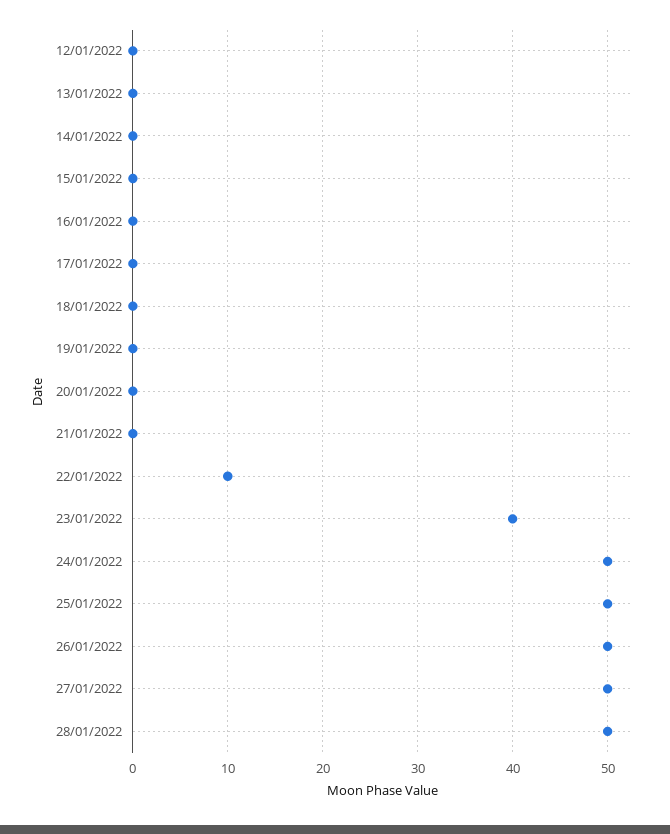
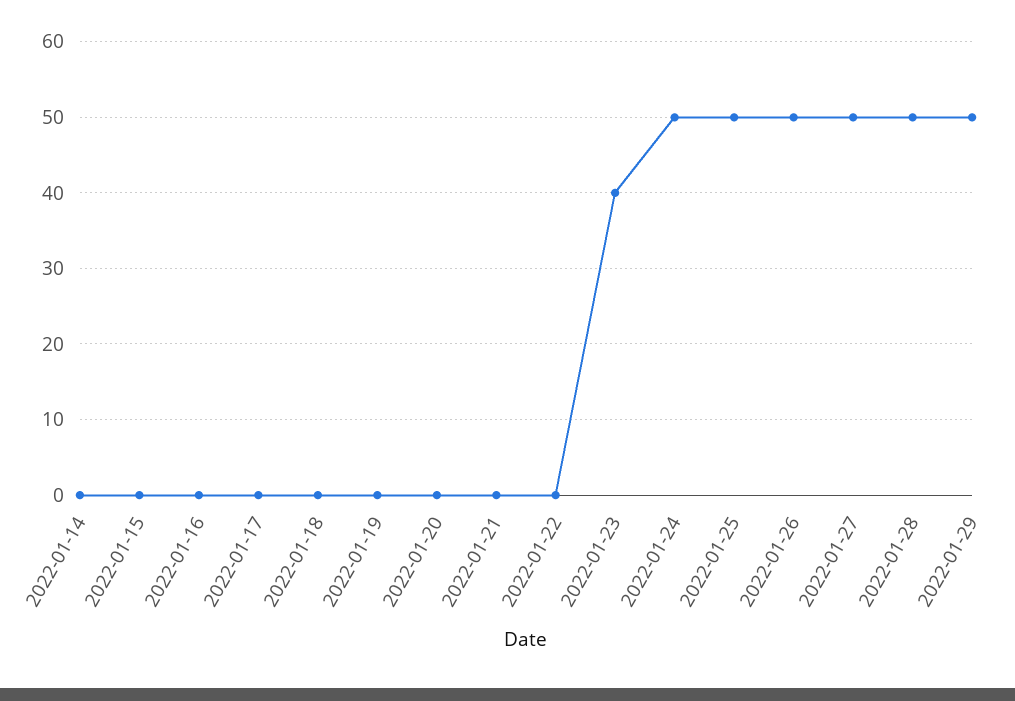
12/01/2022: 0 -> none
13/01/2022: 0 -> none
22/01/2022: 10 -> 0
2022-01-29: none -> 50

